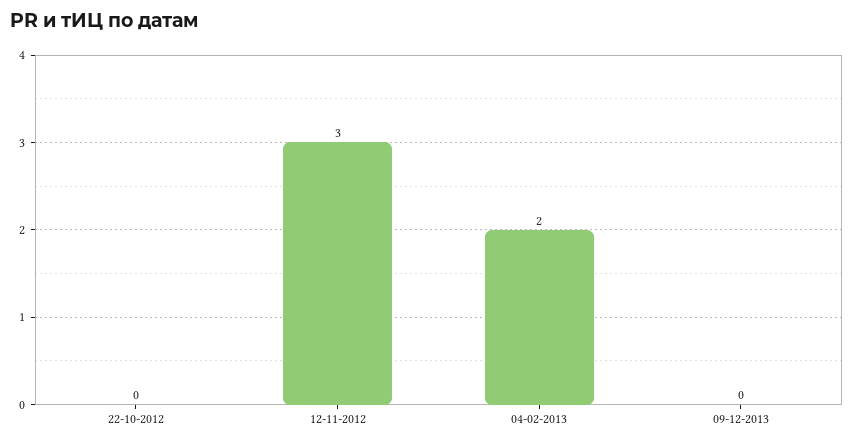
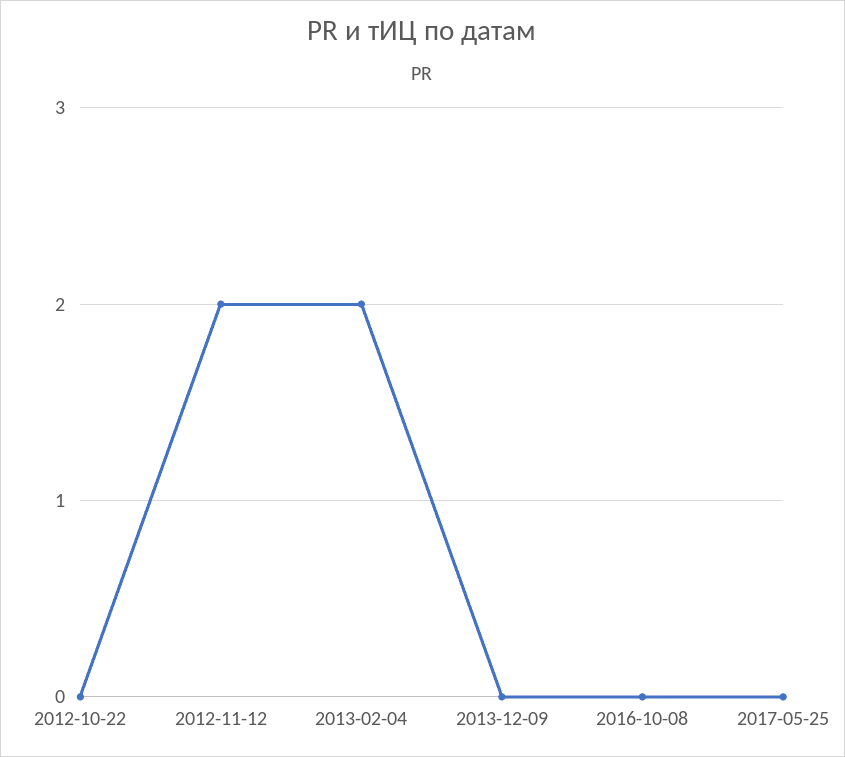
12-11-2012: 3 -> 2
2016-10-08: none -> 0
2017-05-25: none -> 0

